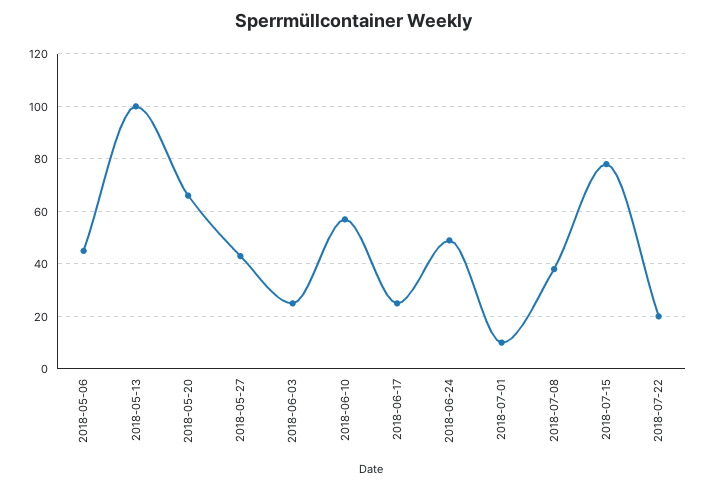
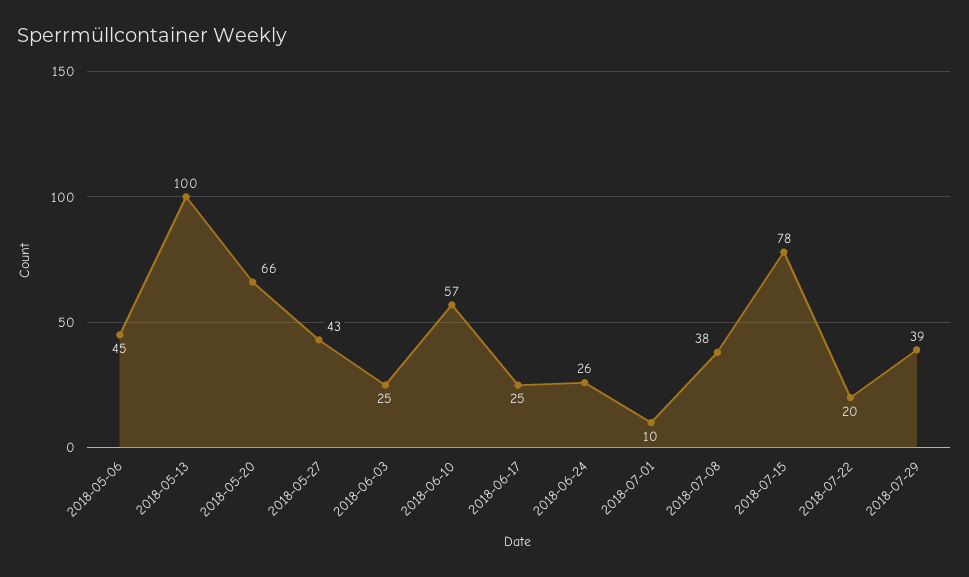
2018-06-24: 50 -> 26
2018-07-29: none -> 39

